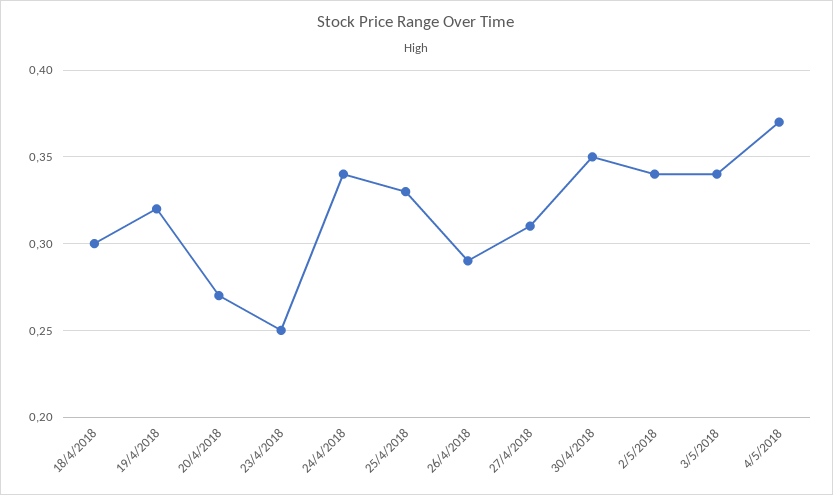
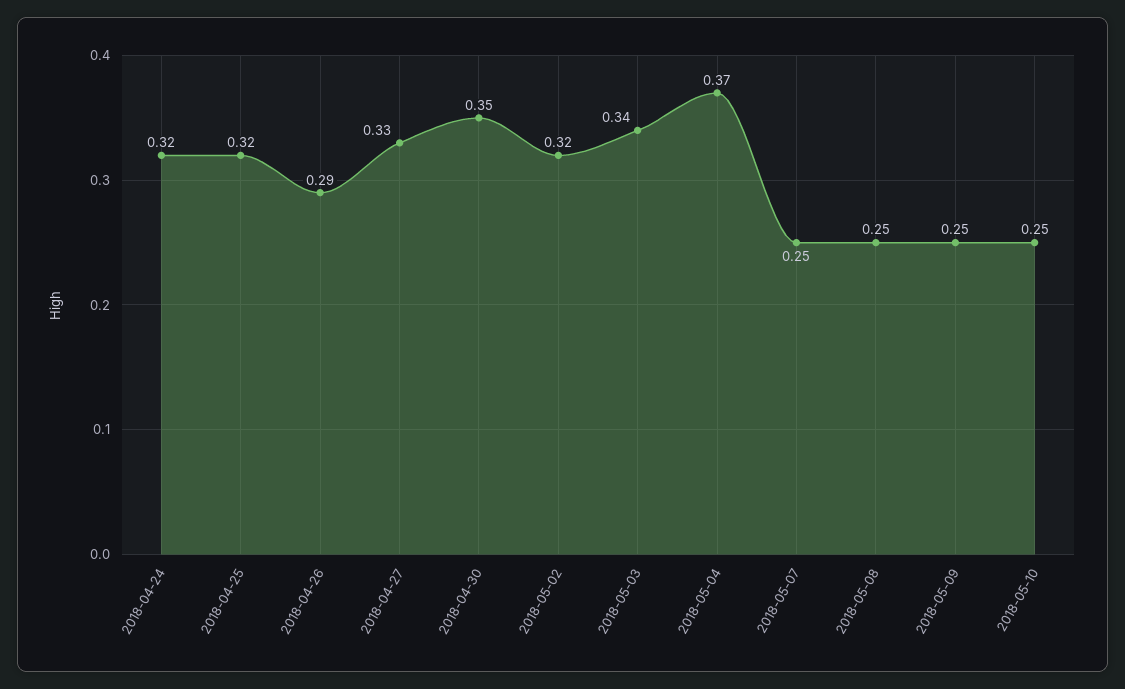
18/4/2018: 0.3 -> none
19/4/2018: 0.32 -> none
20/4/2018: 0.27 -> none
23/4/2018: 0.25 -> none
24/4/2018: 0.34 -> 0.32
25/4/2018: 0.33 -> 0.32
27/4/2018: 0.31 -> 0.33
2/5/2018: 0.34 -> 0.32
2018-05-07: none -> 0.25
2018-05-08: none -> 0.25
2018-05-09: none -> 0.25
2018-05-10: none -> 0.25

